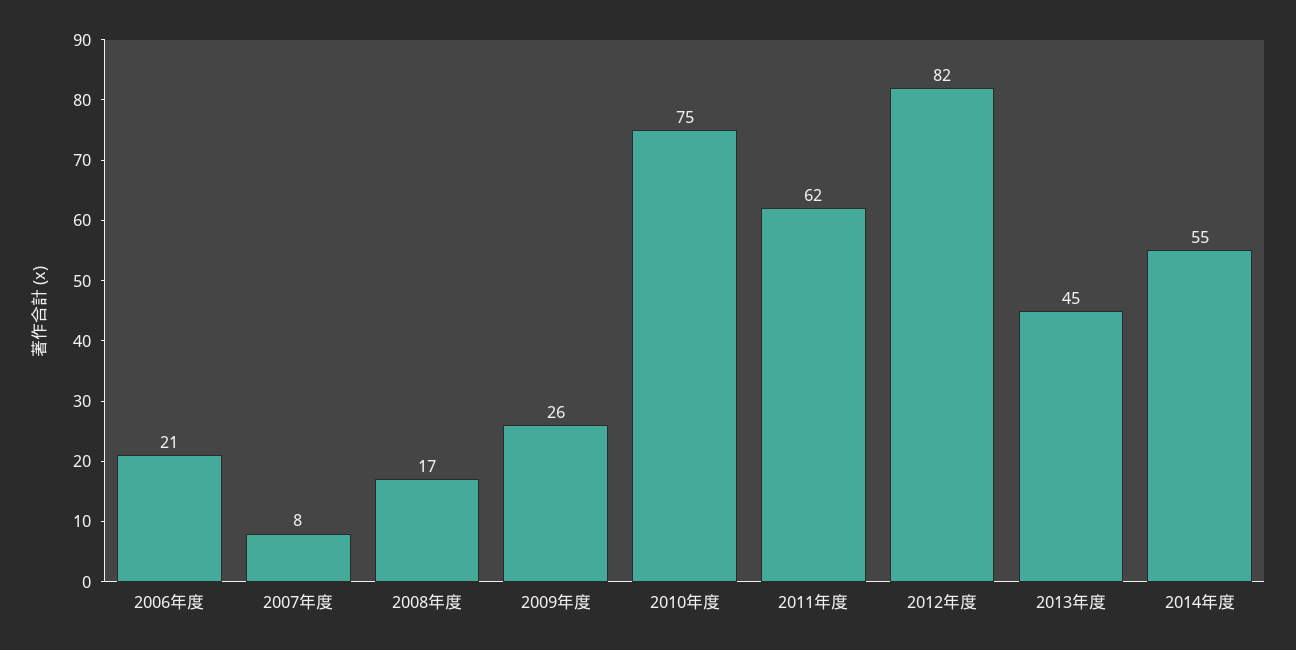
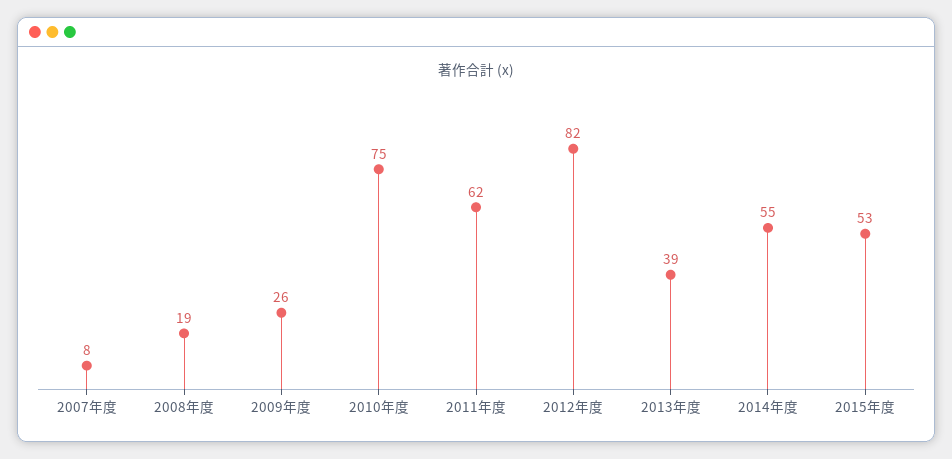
2006年度: 21 -> none
2008年度: 17 -> 19
2013年度: 45 -> 39
2015年度: none -> 53

